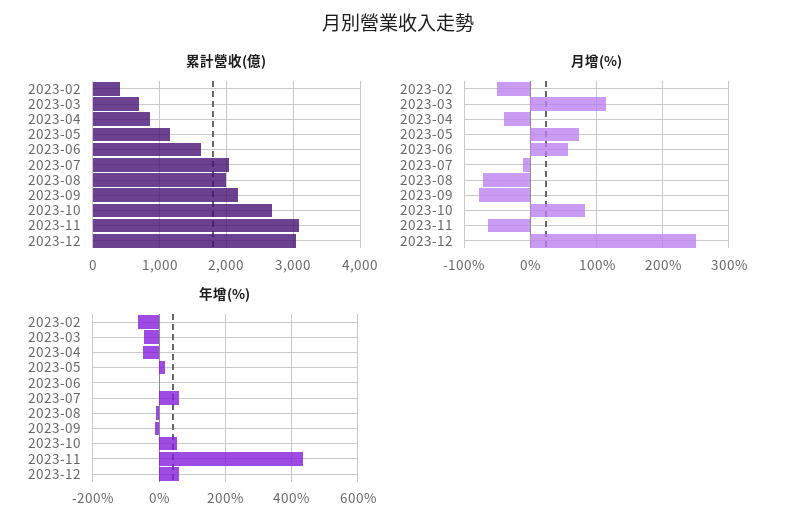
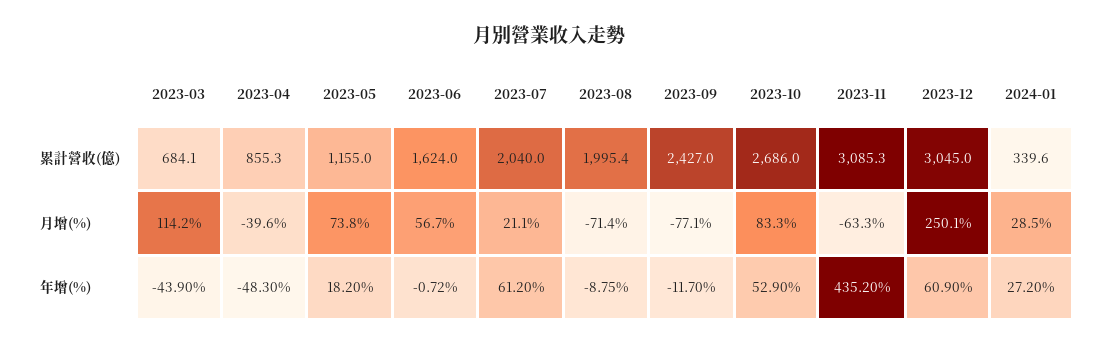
累計營收(億), 2023-02: 400 -> none
累計營收(億), 2023-09: 2200 -> 2427
月增(%), 2023-02: -50 -> none
月增(%), 2023-07: -10 -> 21.1
年增(%), 2023-02: -60 -> none
累計營收(億), 2024-01: none -> 339.6
月增(%), 2024-01: none -> 28.5
年增(%), 2024-01: none -> 27.2

